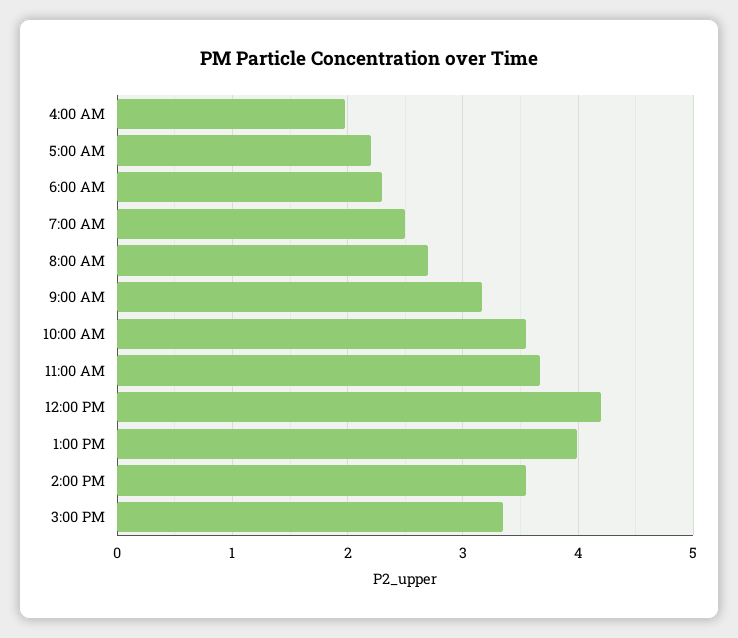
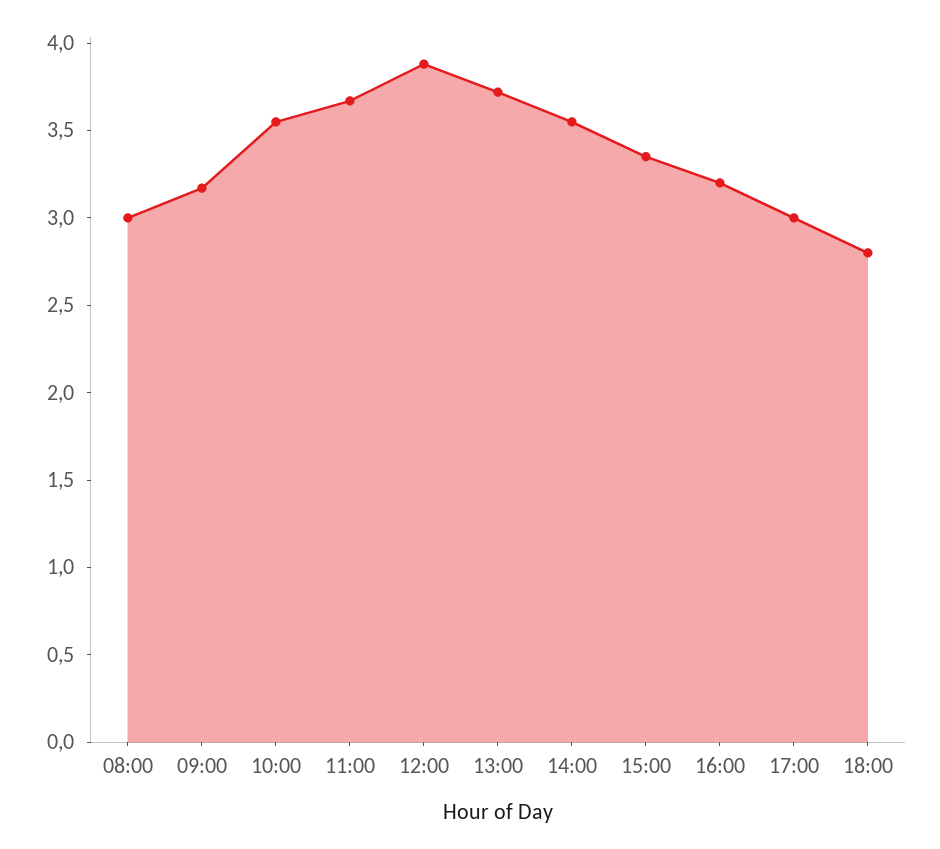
4:00 AM: 2 -> none
5:00 AM: 2.2 -> none
6:00 AM: 2.3 -> none
7:00 AM: 2.5 -> none
8:00 AM: 2.7 -> 3
12:00 PM: 4.2 -> 3.9
1:00 PM: 4 -> 3.7
16:00: none -> 3.2
17:00: none -> 3
18:00: none -> 2.8

